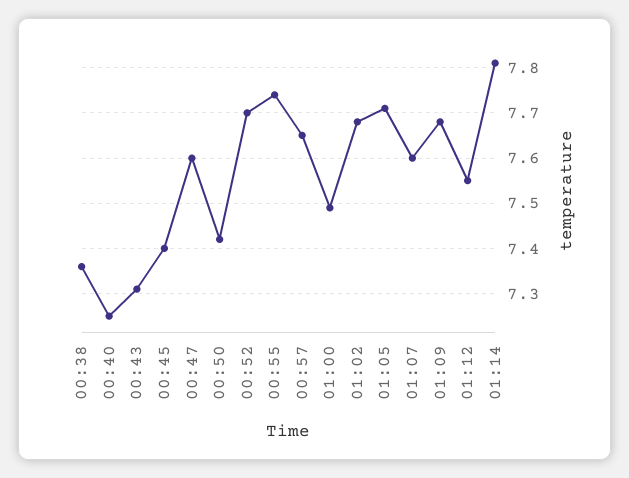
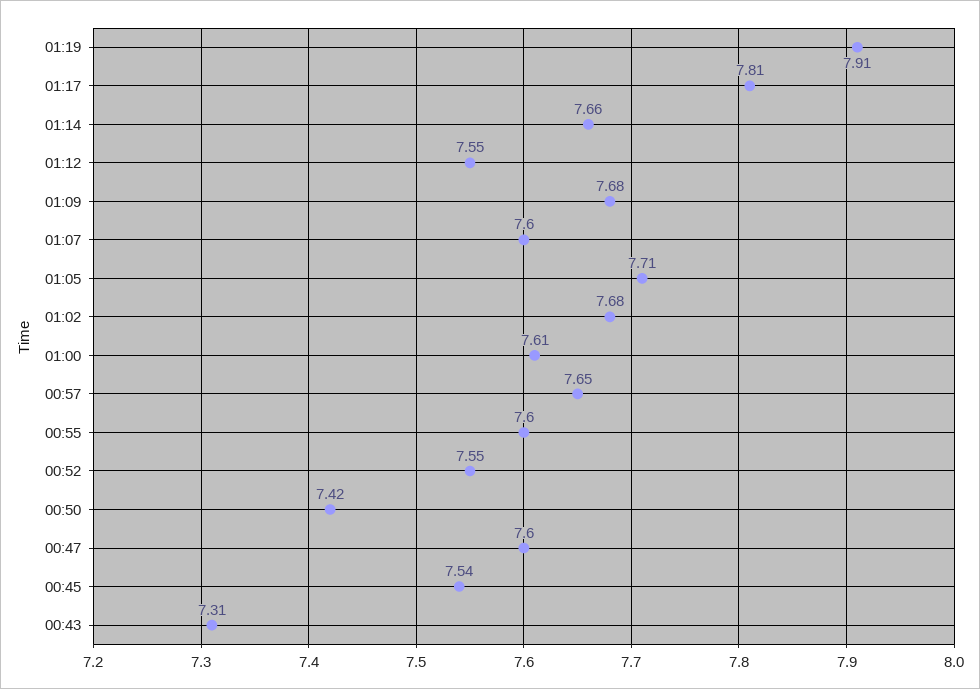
00:38: 7.35 -> none
00:40: 7.25 -> none
00:45: 7.4 -> 7.54
00:52: 7.7 -> 7.55
00:55: 7.75 -> 7.6
01:00: 7.5 -> 7.61
01:14: 7.8 -> 7.66
01:19: none -> 7.91
01:17: none -> 7.81

